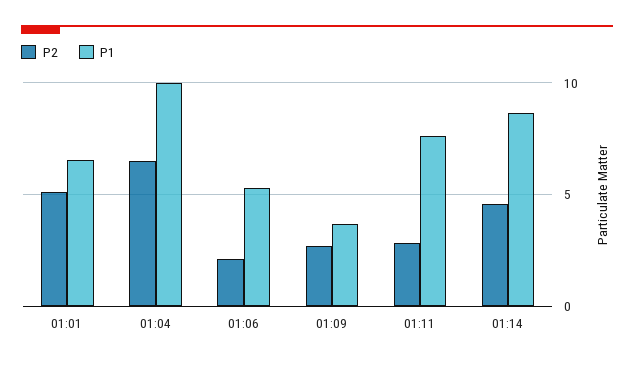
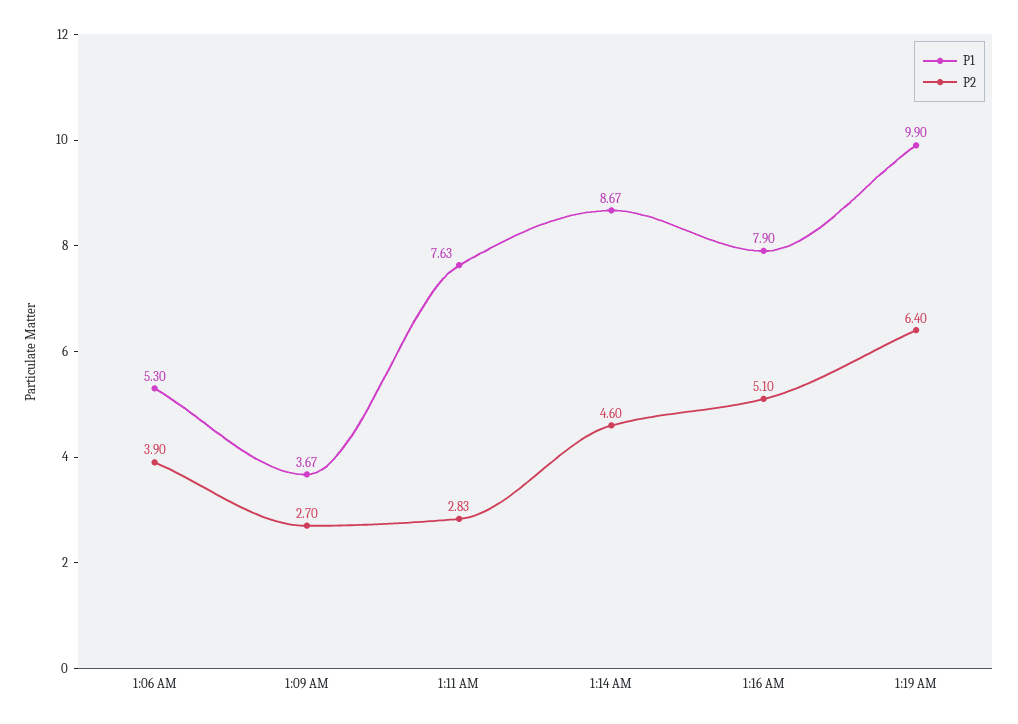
P2, 01:01: 5 -> none
P1, 01:01: 6.5 -> none
P2, 01:04: 6.5 -> none
P1, 01:04: 10 -> none
P2, 01:06: 2 -> 3.9
P1, 1:16 AM: none -> 7.9
P2, 1:16 AM: none -> 5.1
P1, 1:19 AM: none -> 9.9
P2, 1:19 AM: none -> 6.4

